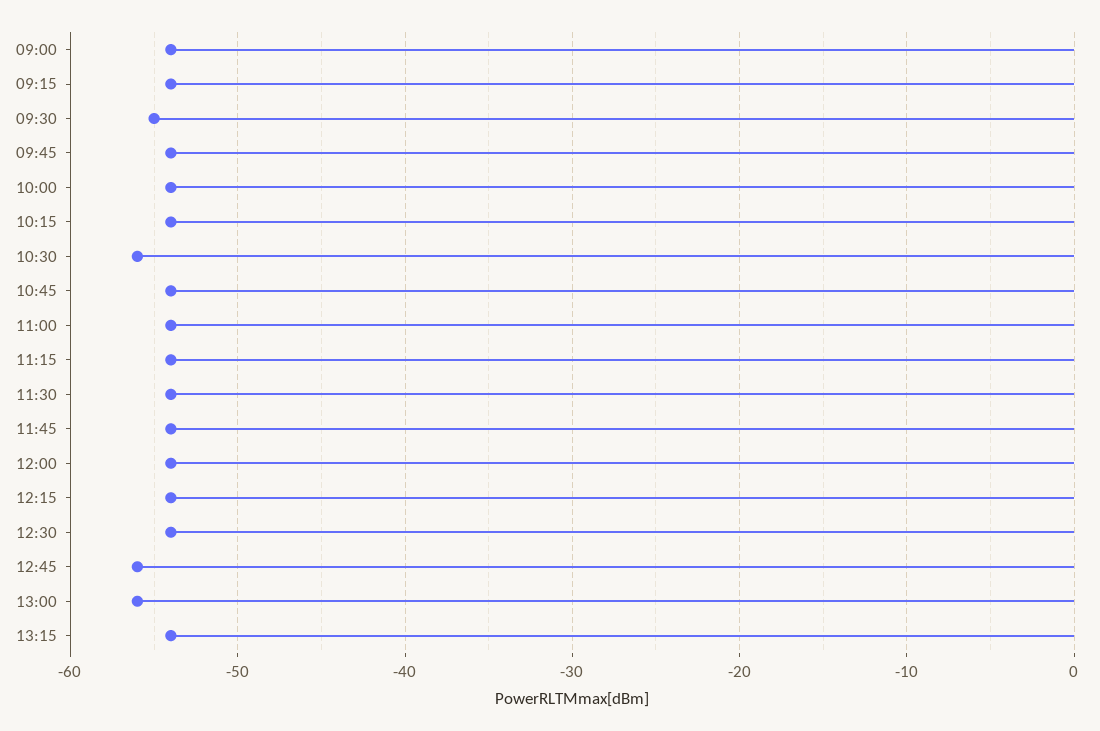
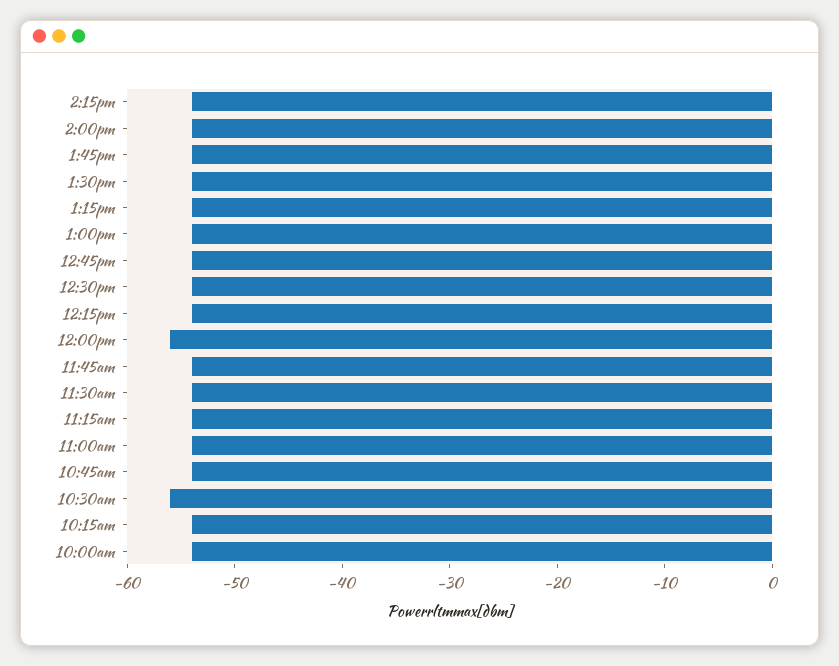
09:00: -54 -> none
09:15: -54 -> none
09:30: -55 -> none
09:45: -54 -> none
12:00: -54 -> -56
12:45: -56 -> -54
13:00: -56 -> -54
2:15pm: none -> -54
2:00pm: none -> -54
1:45pm: none -> -54
1:30pm: none -> -54

